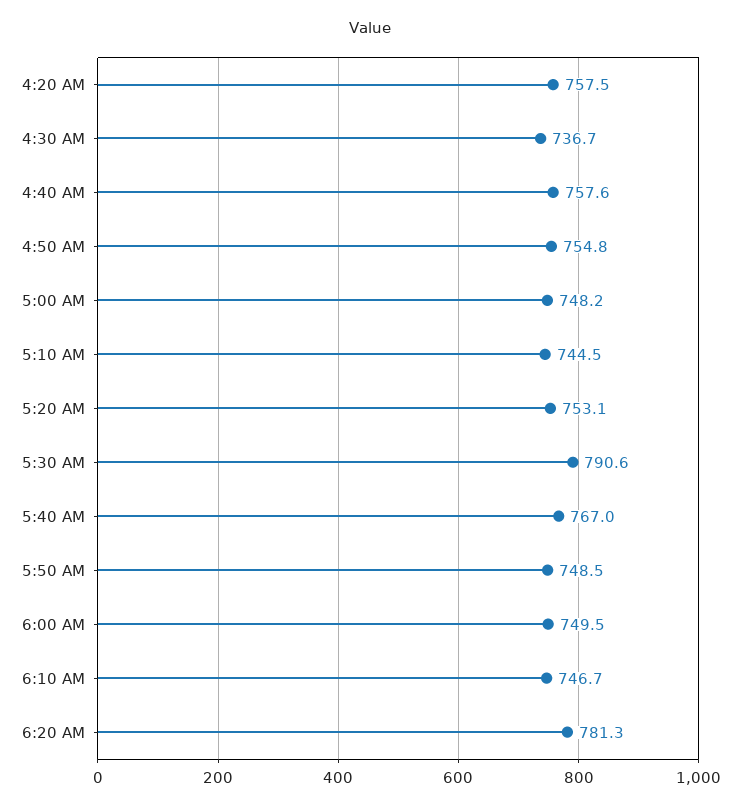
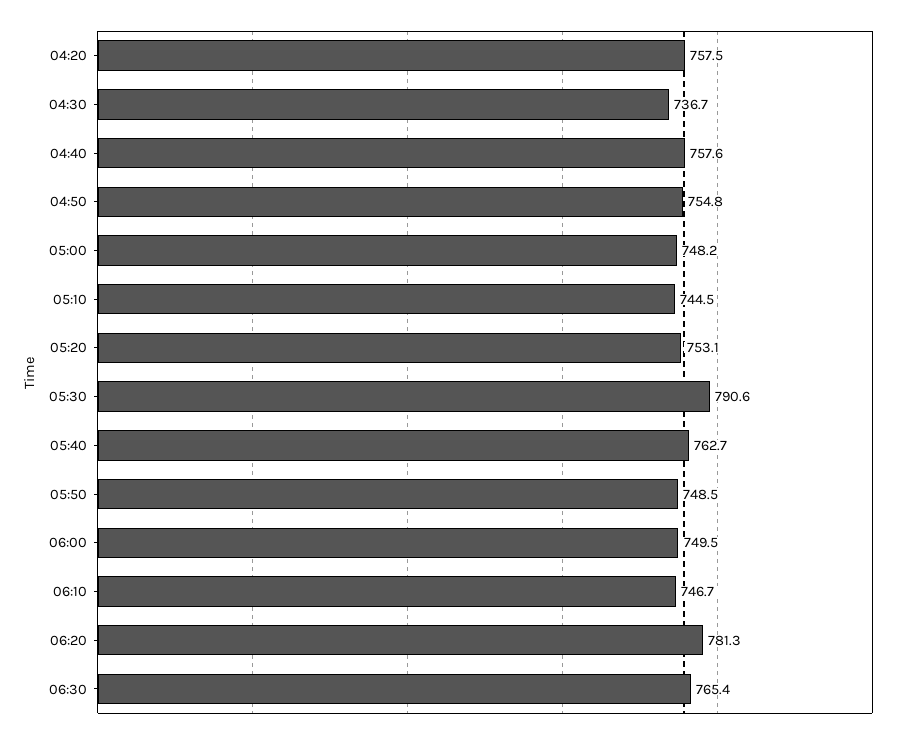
5:40 AM: 767 -> 762.7
06:30: none -> 765.4

